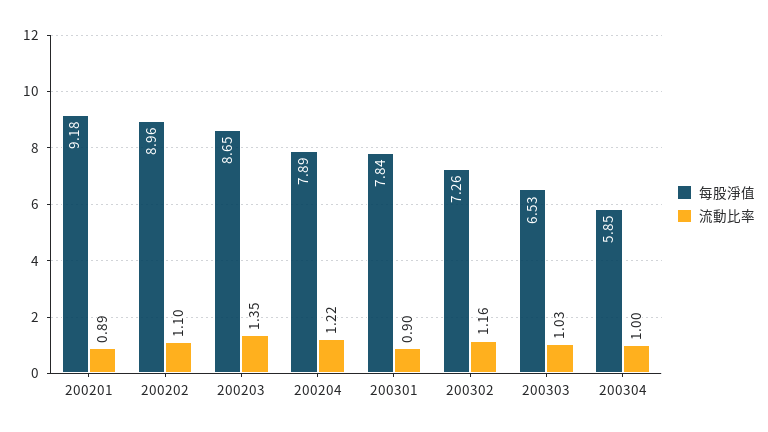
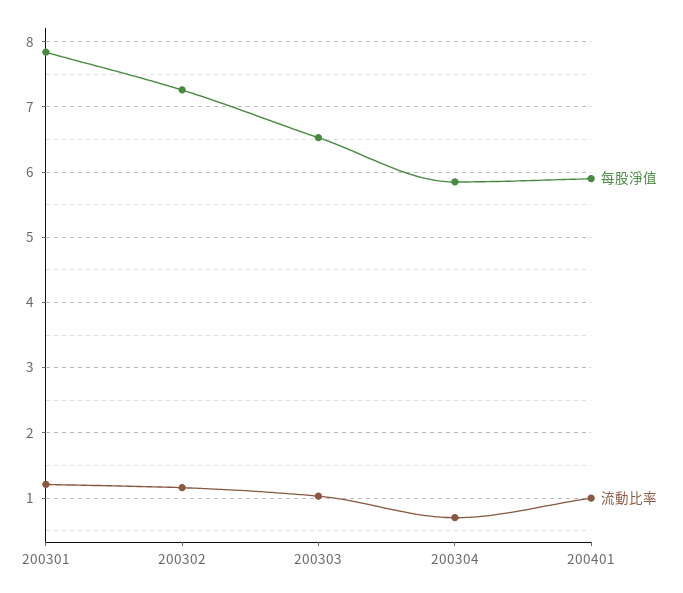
每股淨值, 200201: 9.18 -> none
流動比率, 200201: 0.89 -> none
每股淨值, 200202: 8.96 -> none
流動比率, 200202: 1.1 -> none
每股淨值, 200203: 8.65 -> none
流動比率, 200203: 1.35 -> none
每股淨值, 200204: 7.89 -> none
流動比率, 200204: 1.22 -> none
流動比率, 200301: 0.9 -> 1.2
流動比率, 200304: 1 -> 0.7
每股淨值, 200401: none -> 5.9
流動比率, 200401: none -> 1

